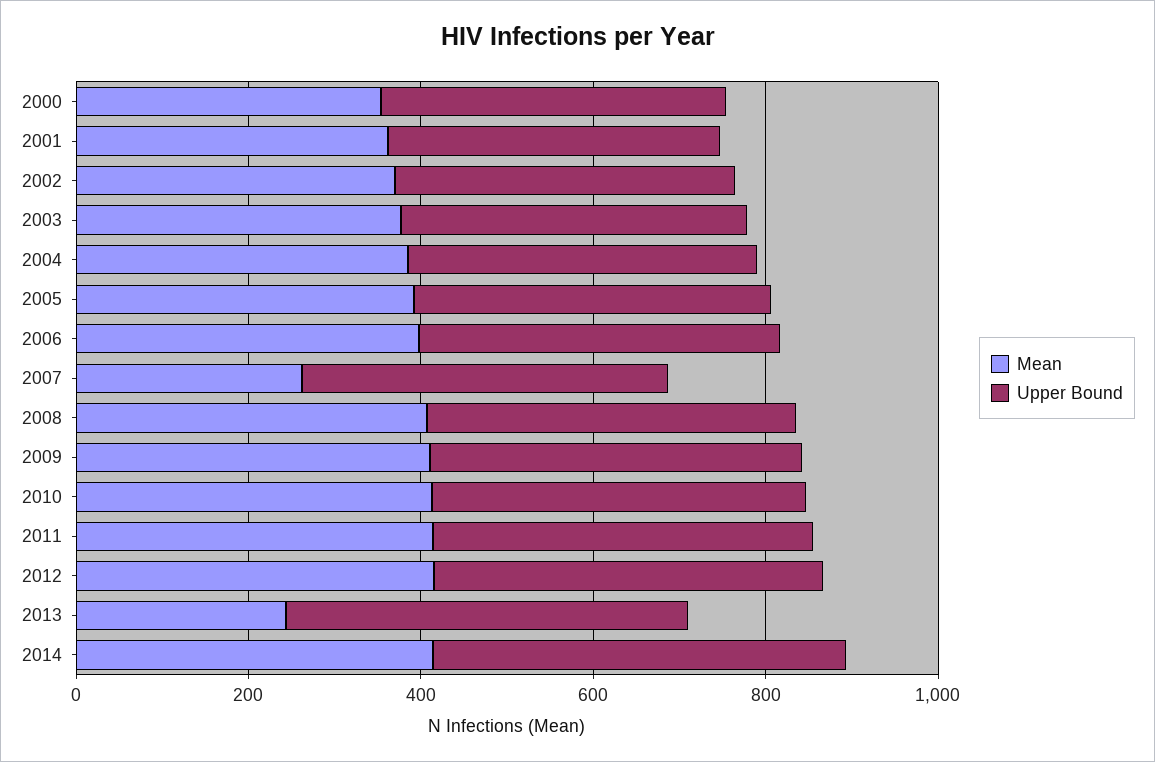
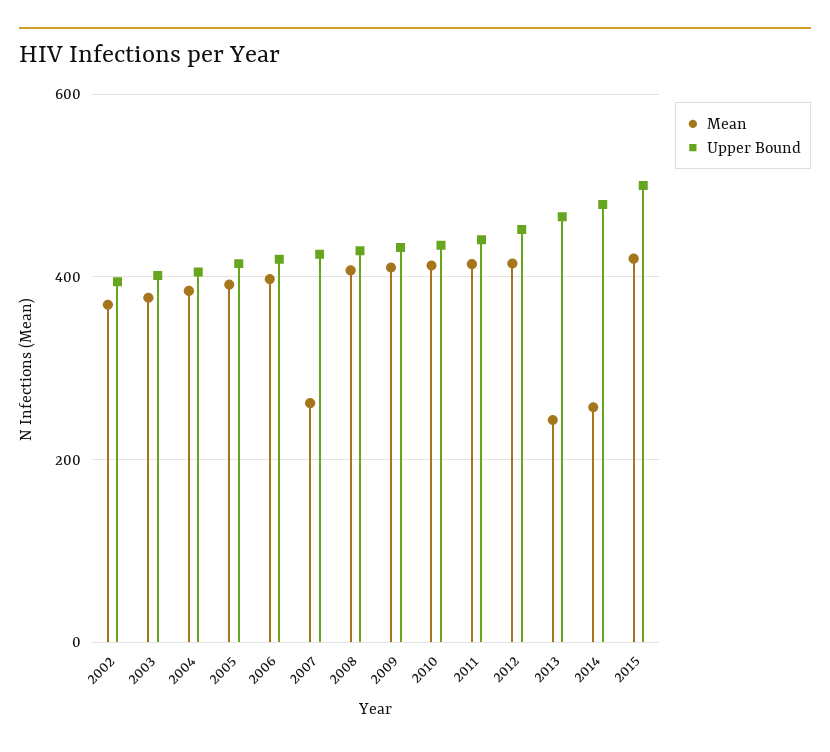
Mean, 2000: 350 -> none
Upper Bound, 2000: 400 -> none
Mean, 2001: 350 -> none
Upper Bound, 2001: 400 -> none
Mean, 2014: 400 -> 260
Mean, 2015: none -> 420
Upper Bound, 2015: none -> 500

